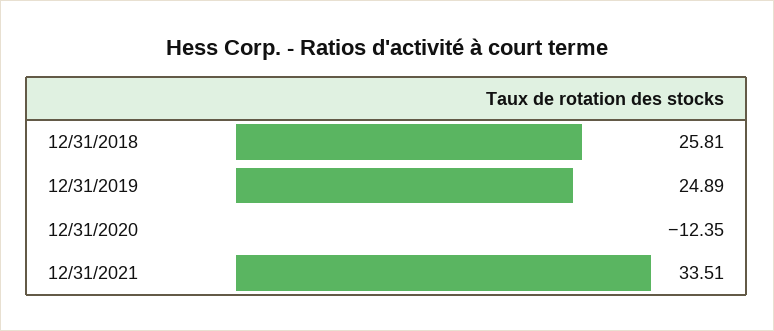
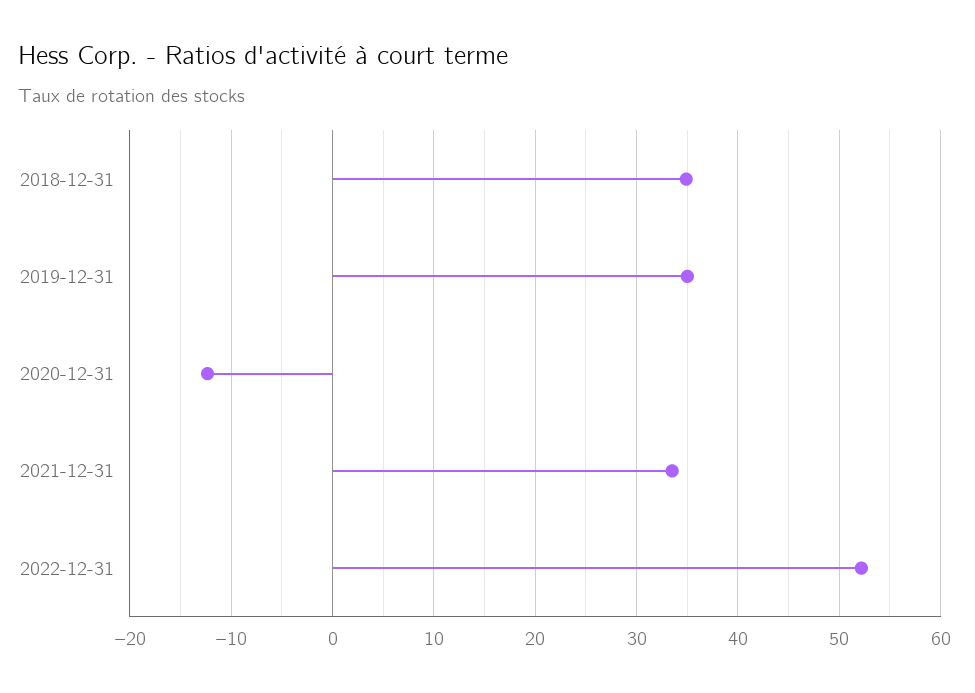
12/31/2018: 25.81 -> 35
12/31/2019: 24.89 -> 35
2022-12-31: none -> 52

